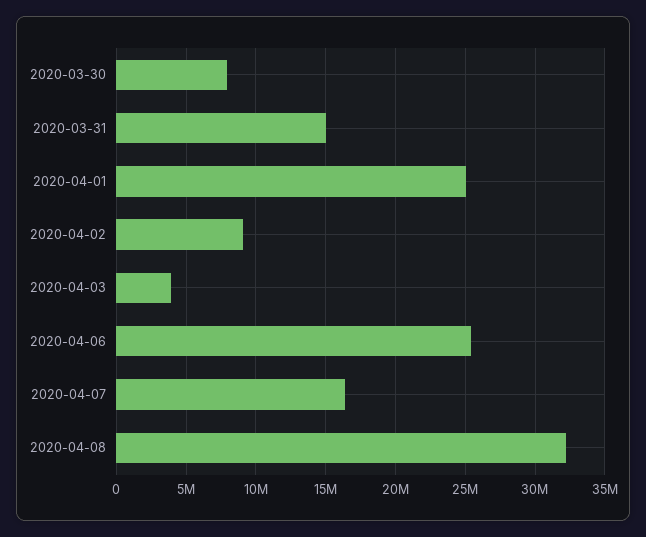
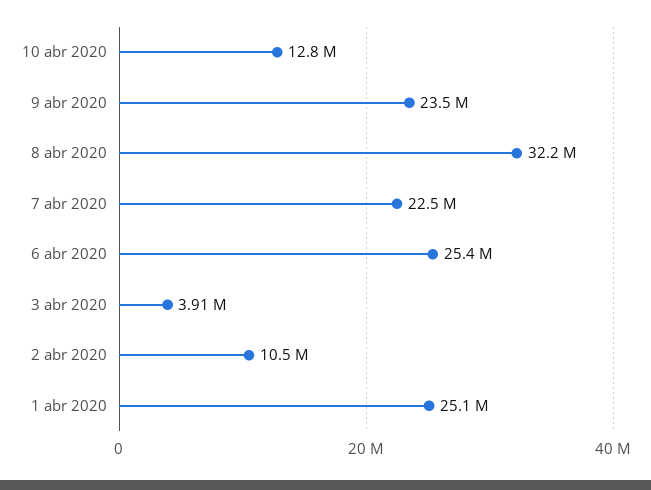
2020-03-30: 8000000 -> none
2020-03-31: 15000000 -> none
2020-04-02: 9000000 -> 10500000
2020-04-07: 16500000 -> 22500000
10 abr 2020: none -> 12800000
9 abr 2020: none -> 23500000

